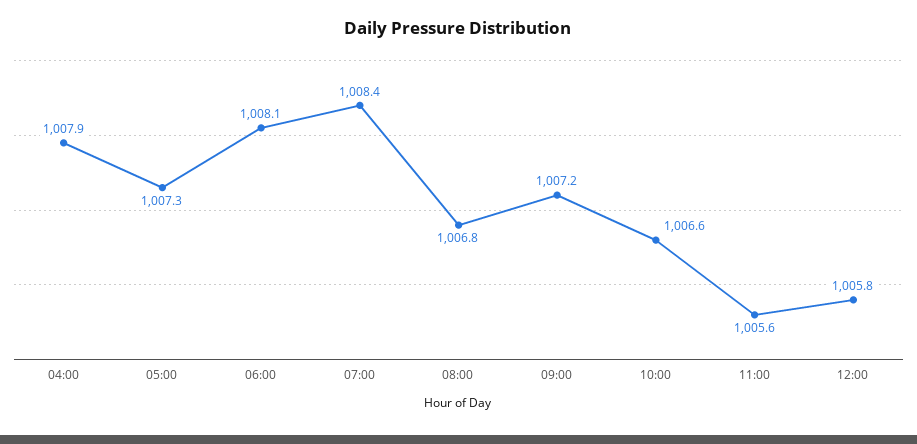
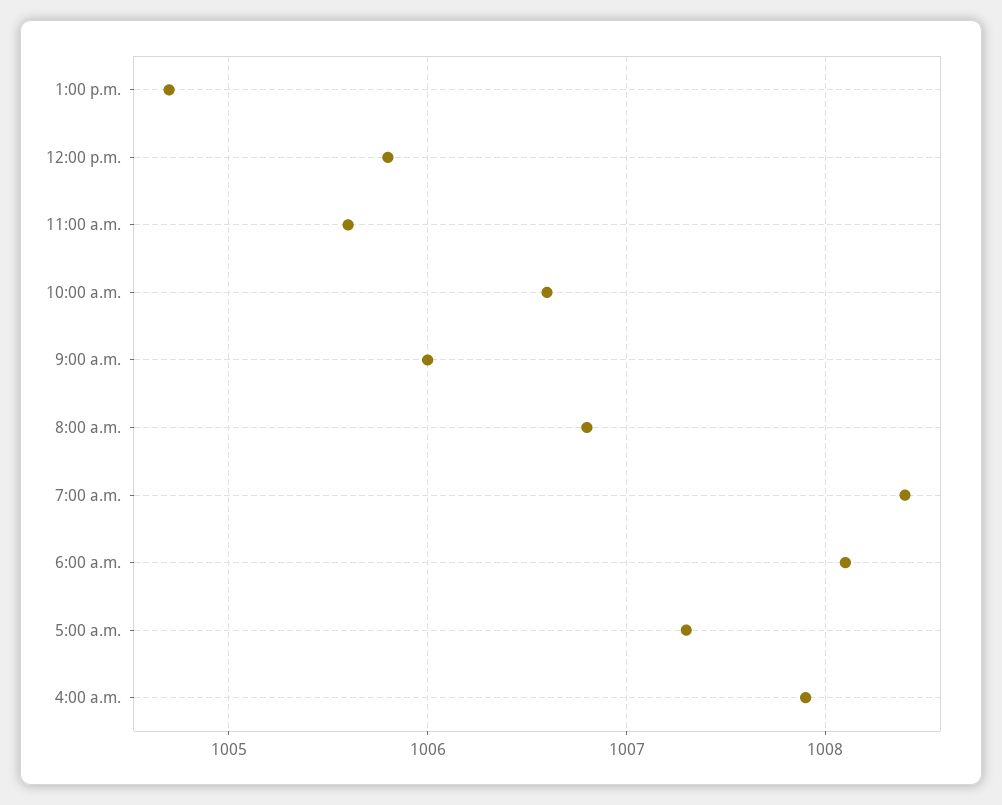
09:00: 1007.2 -> 1006
1:00 p.m.: none -> 1004.7

